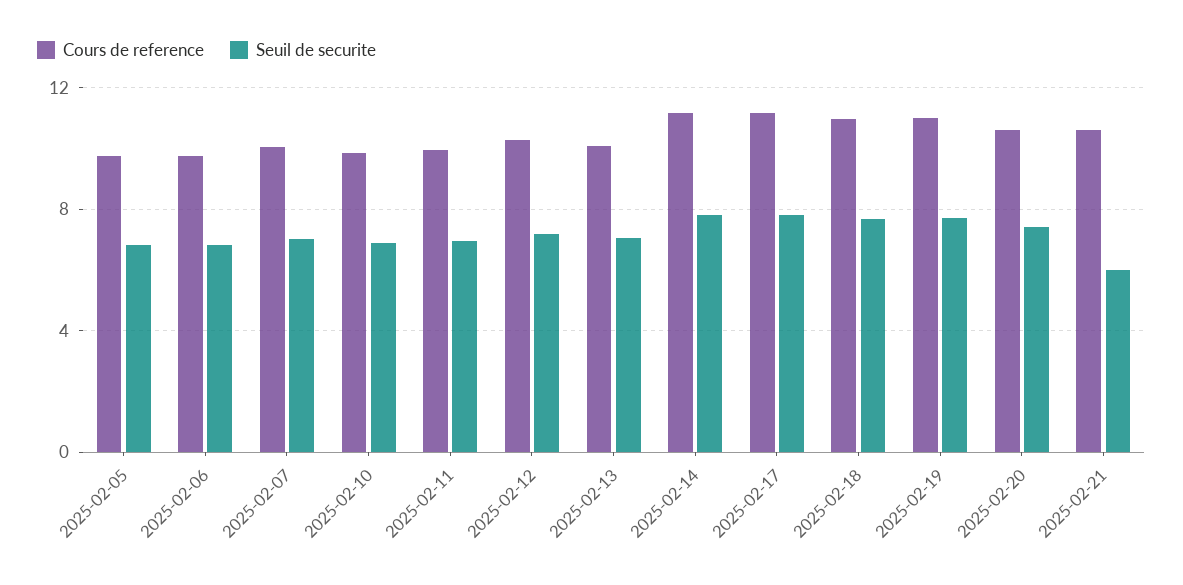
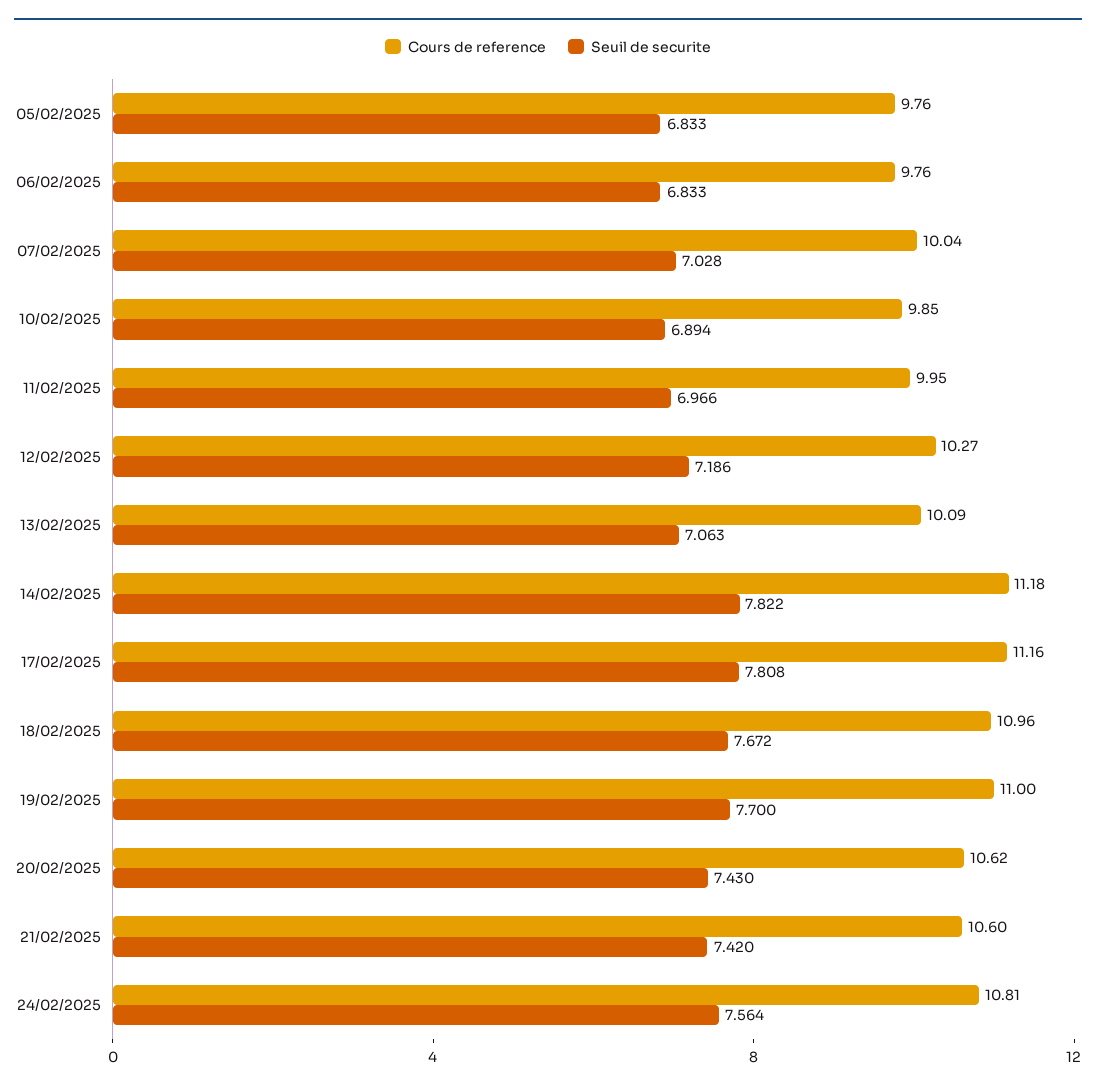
Seuil de securite, 2025-02-21: 6 -> 7.42
Cours de reference, 24/02/2025: none -> 10.81
Seuil de securite, 24/02/2025: none -> 7.564

